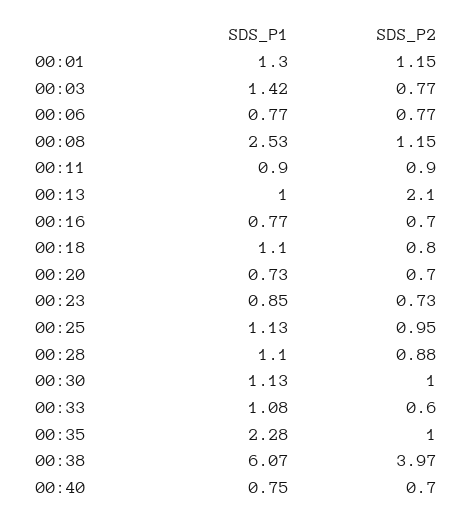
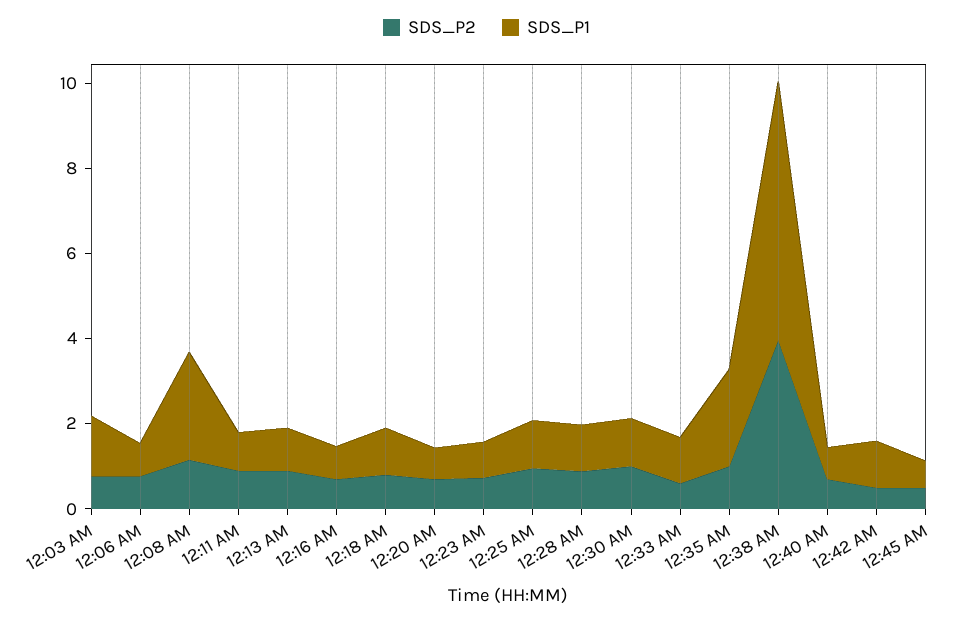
SDS_P1, 00:01: 1.3 -> none
SDS_P2, 00:01: 1.15 -> none
SDS_P2, 00:13: 2.1 -> 1
SDS_P2, 12:42 AM: none -> 0.5
SDS_P1, 12:42 AM: none -> 1
SDS_P2, 12:45 AM: none -> 0.5
SDS_P1, 12:45 AM: none -> 0.5

